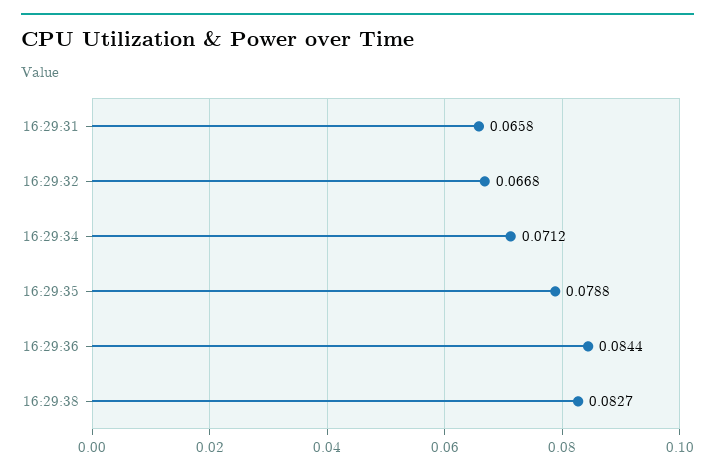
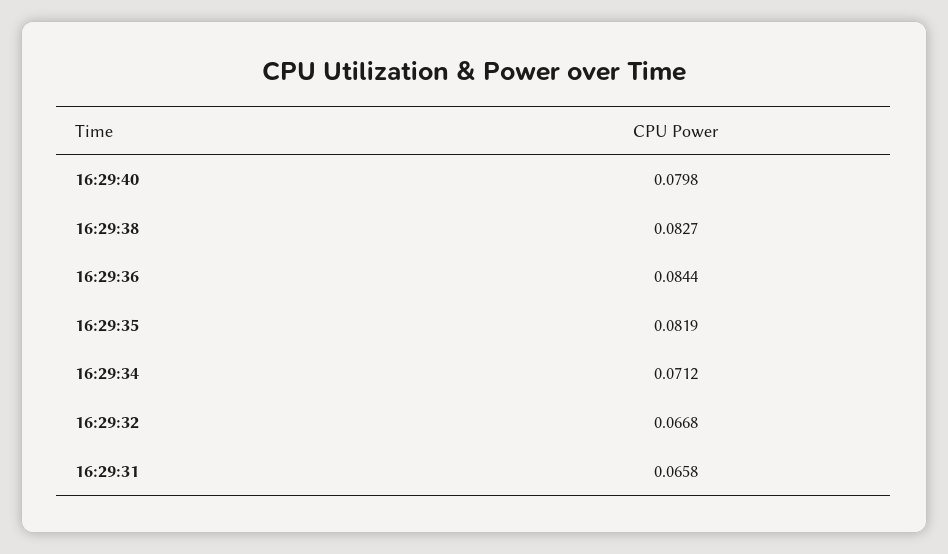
16:29:35: 0.0788 -> 0.0819
16:29:40: none -> 0.0798

